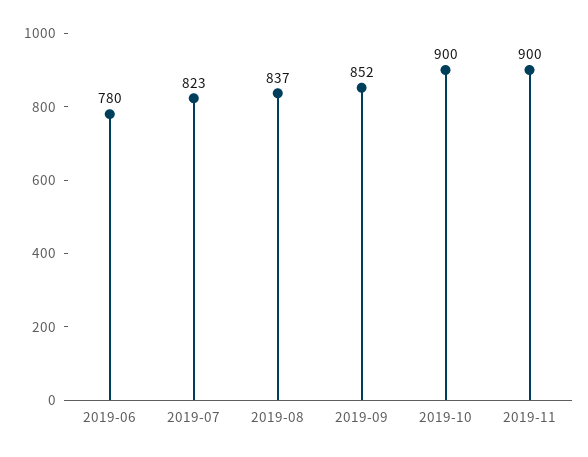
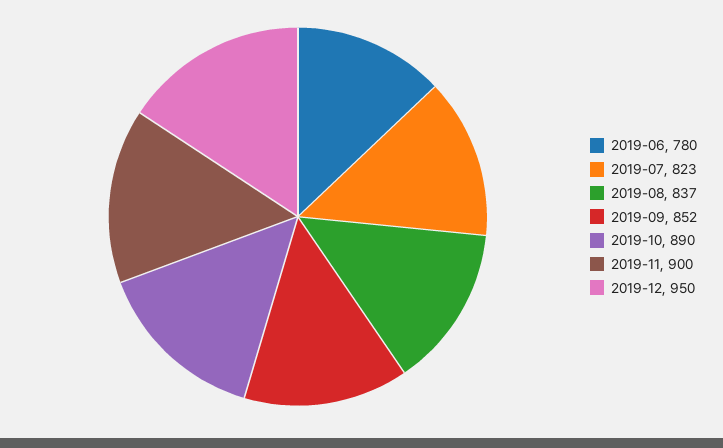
2019-10: 900 -> 890
2019-12: none -> 950

